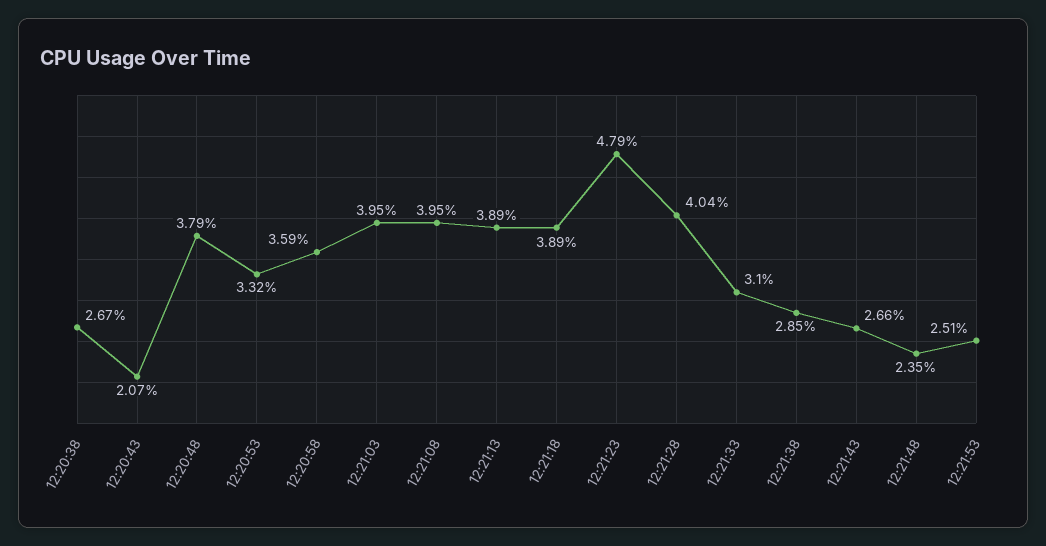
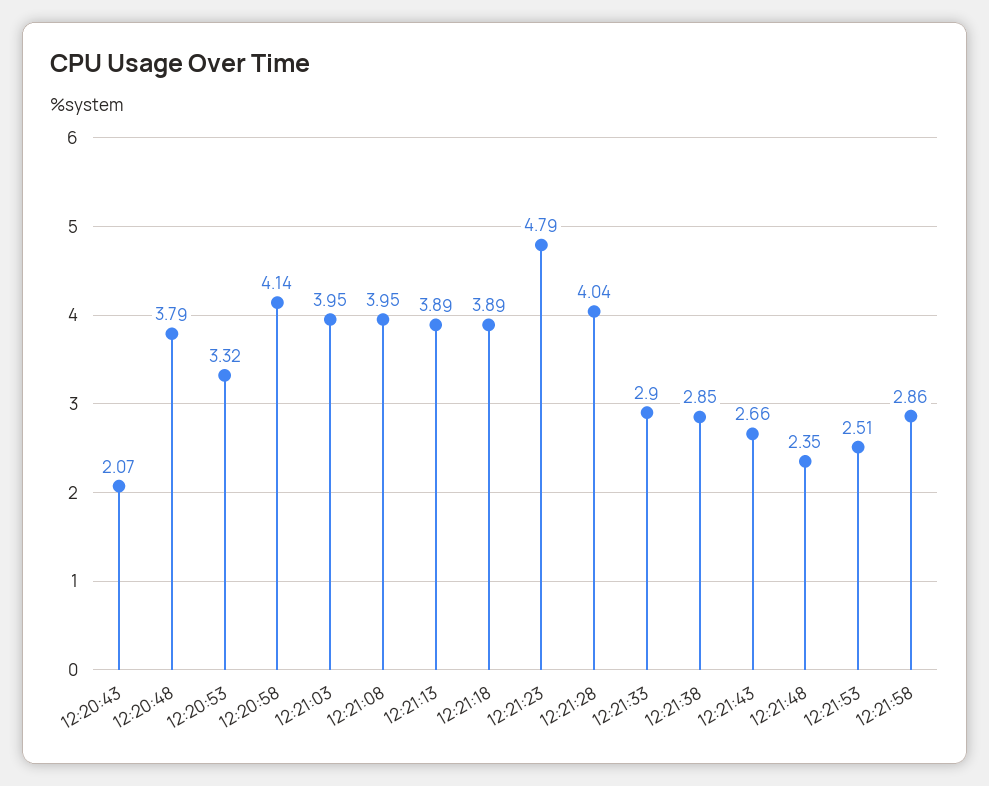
12:20:38: 2.67 -> none
12:20:58: 3.59 -> 4.14
12:21:33: 3.1 -> 2.9
12:21:58: none -> 2.86

